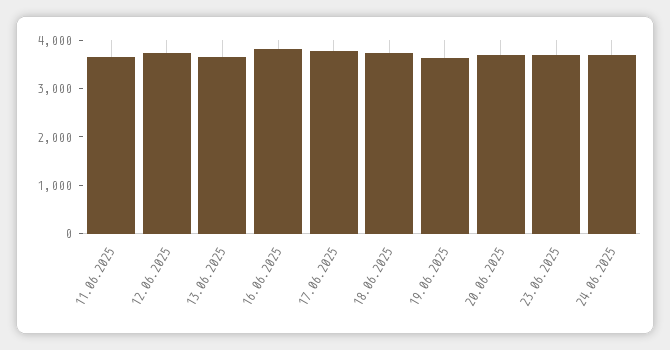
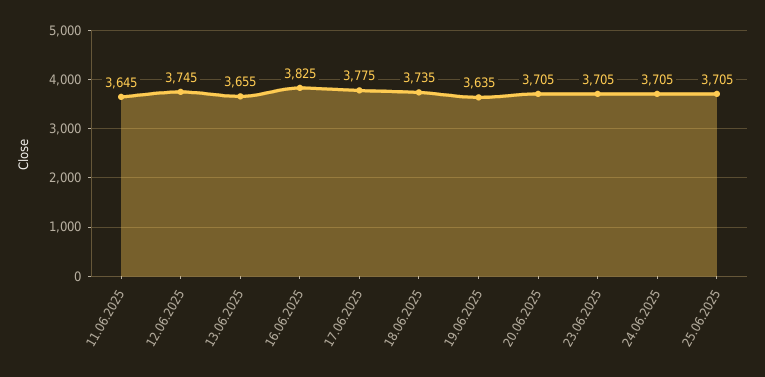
25.06.2025: none -> 3705

